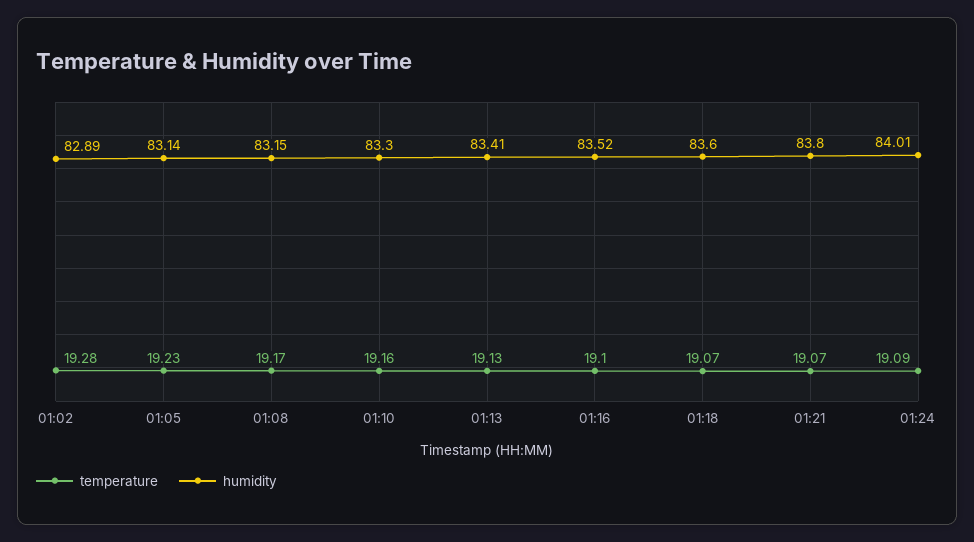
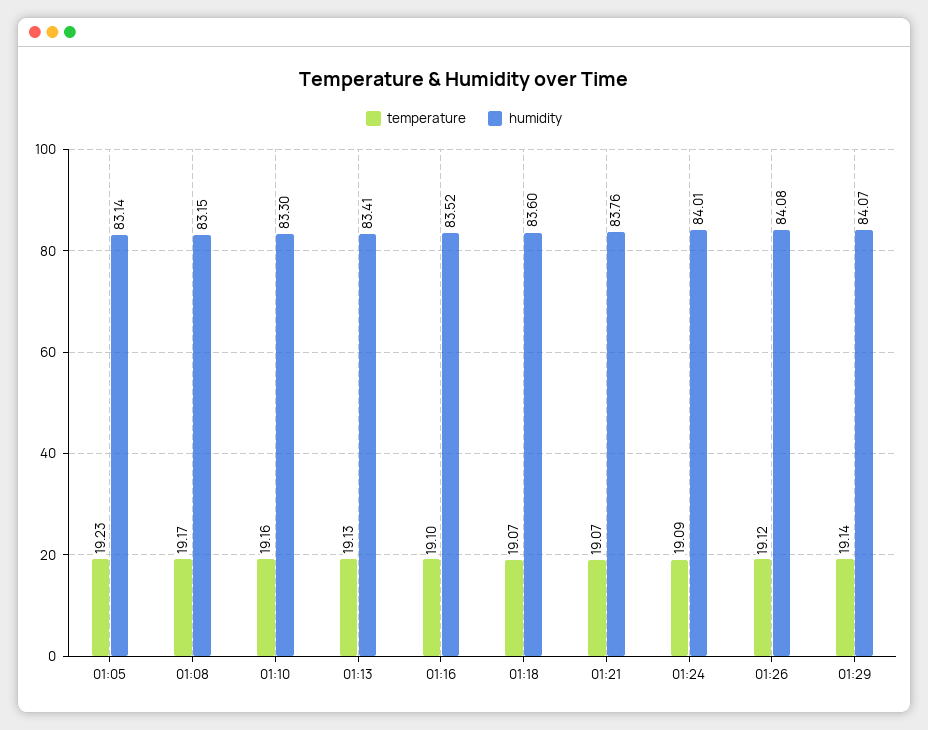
temperature, 01:02: 19.28 -> none
humidity, 01:02: 82.89 -> none
humidity, 01:21: 83.8 -> 83.76
temperature, 01:26: none -> 19.12
humidity, 01:26: none -> 84.08
temperature, 01:29: none -> 19.14
humidity, 01:29: none -> 84.07

